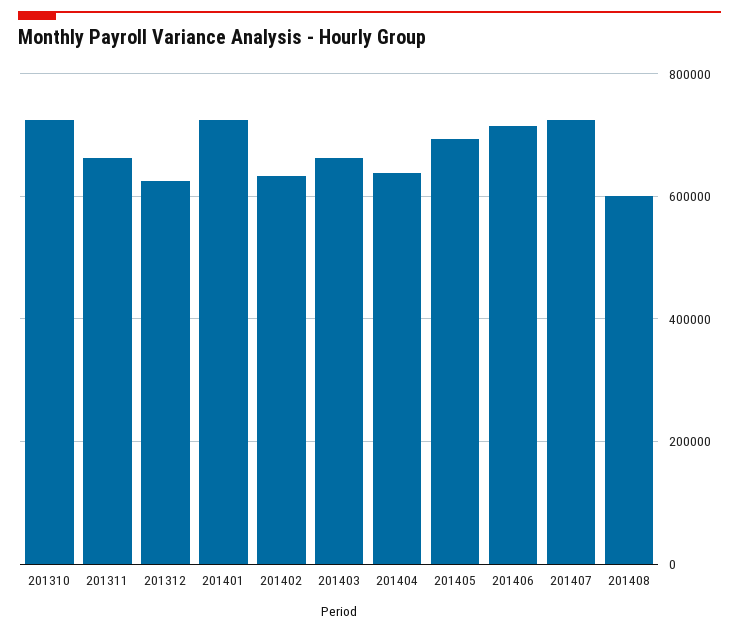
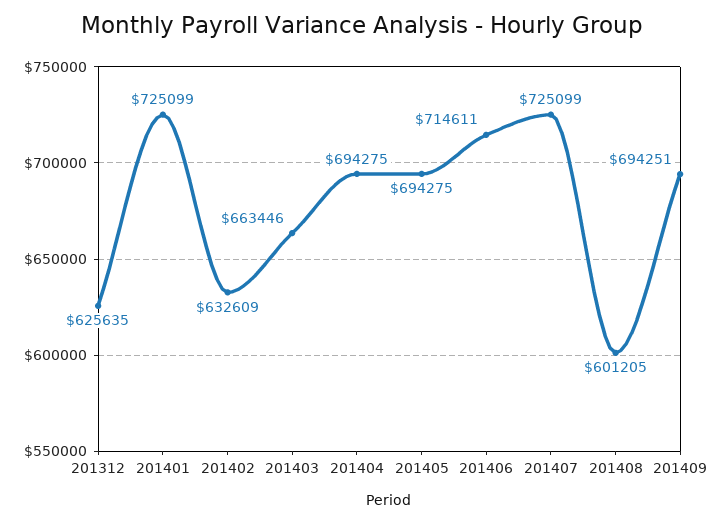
201310: 720000 -> none
201311: 660000 -> none
201404: 640000 -> 694275
201409: none -> 694251

